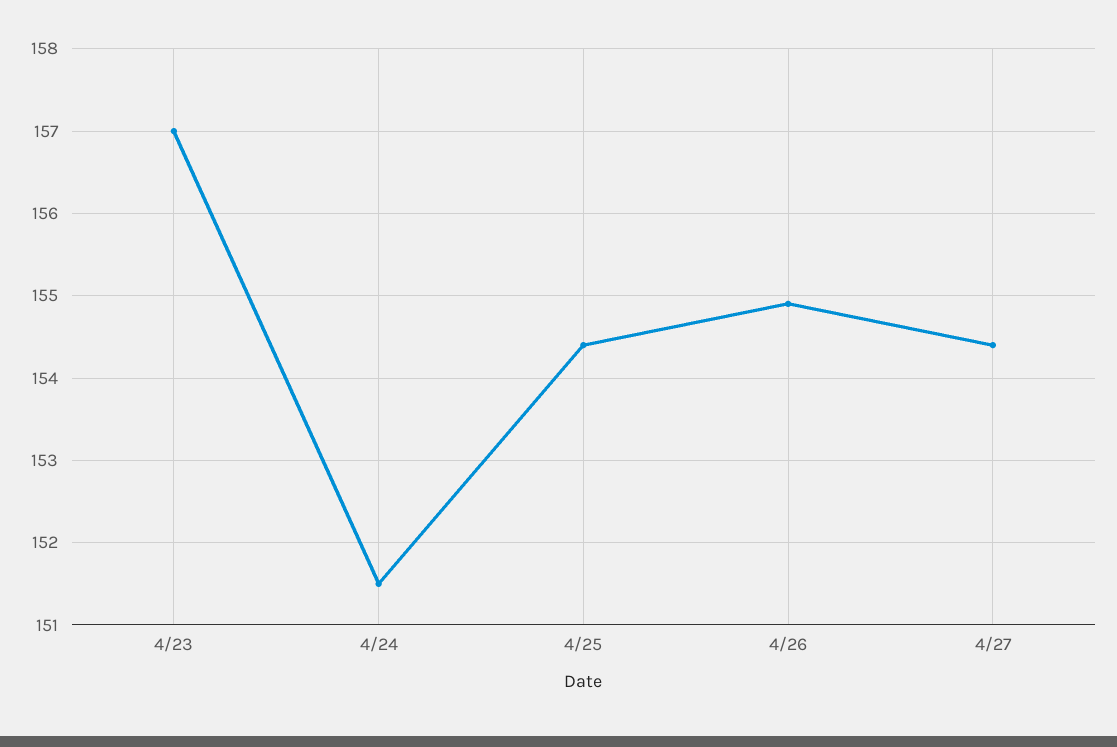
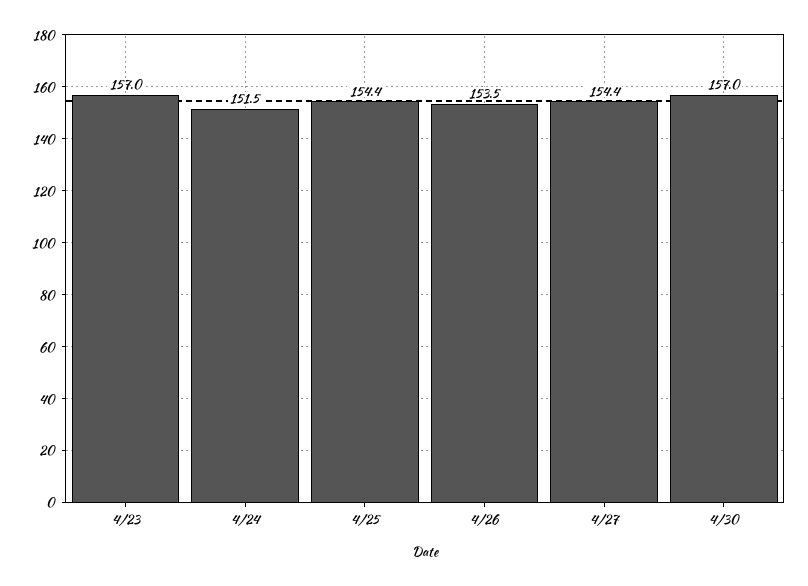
4/26: 154.9 -> 153.5
4/30: none -> 157

